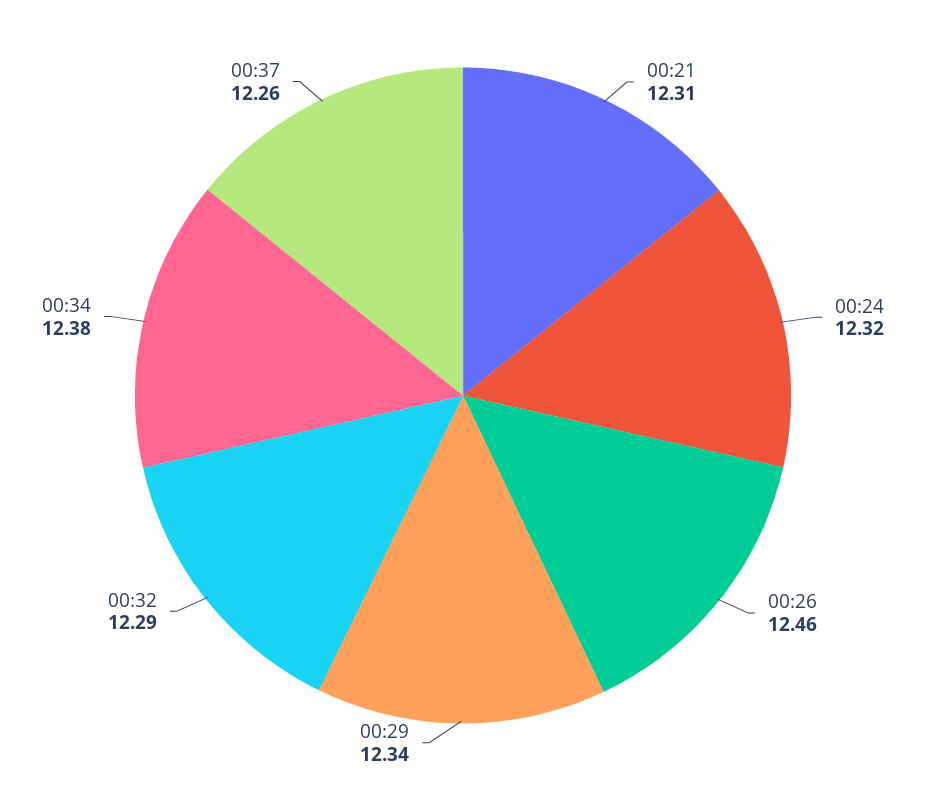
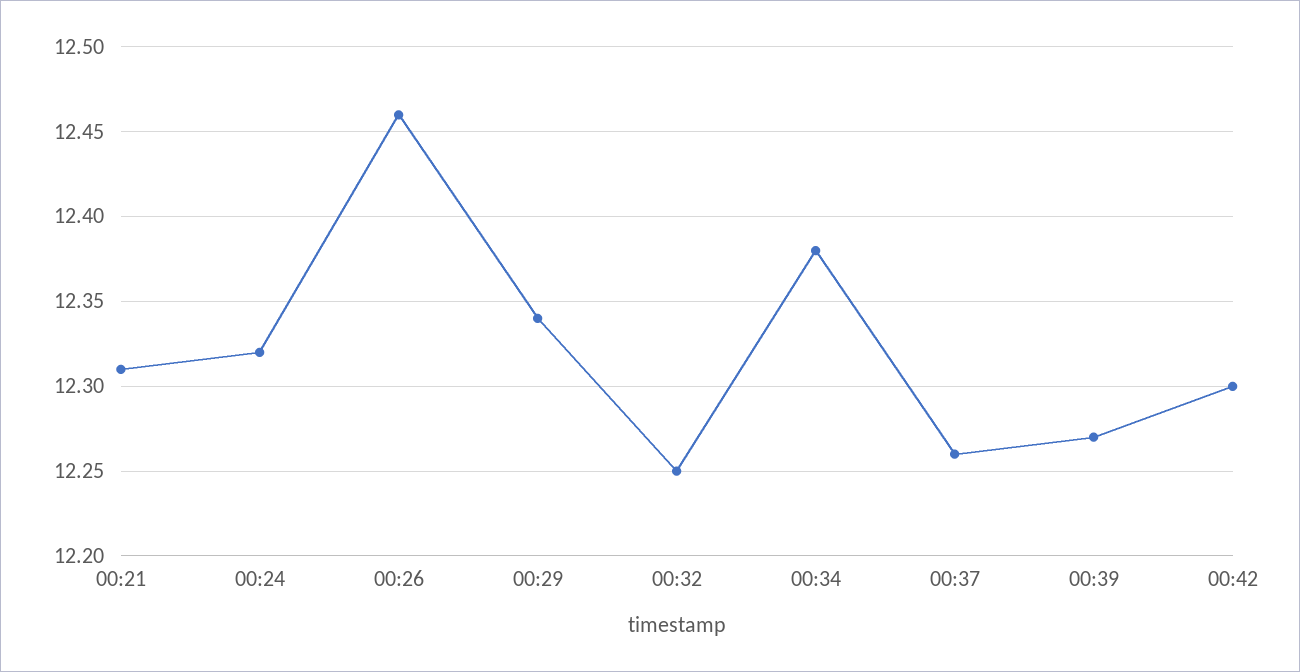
00:32: 12.29 -> 12.25
00:39: none -> 12.27
00:42: none -> 12.3

